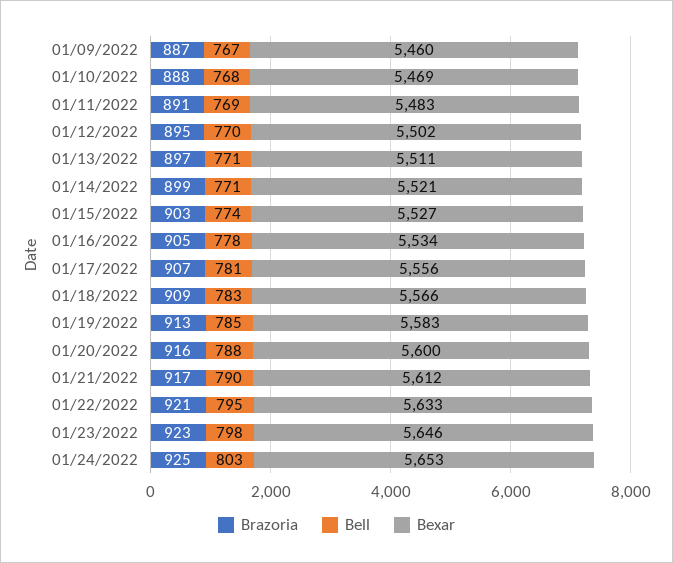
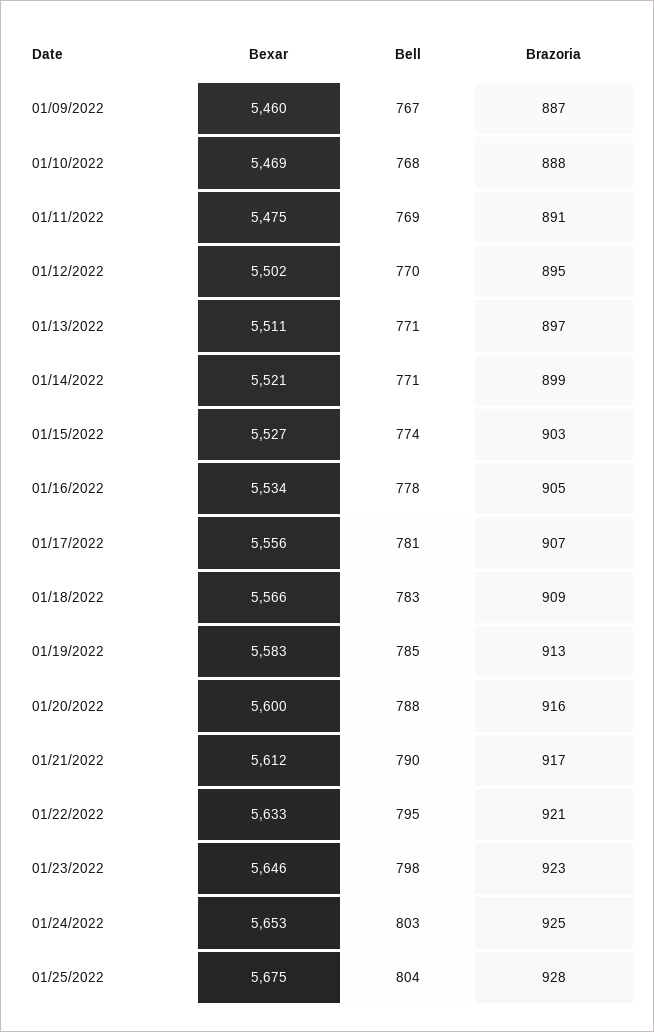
Bexar, 01/11/2022: 5483 -> 5475
Bexar, 01/25/2022: none -> 5675
Bell, 01/25/2022: none -> 804
Brazoria, 01/25/2022: none -> 928

